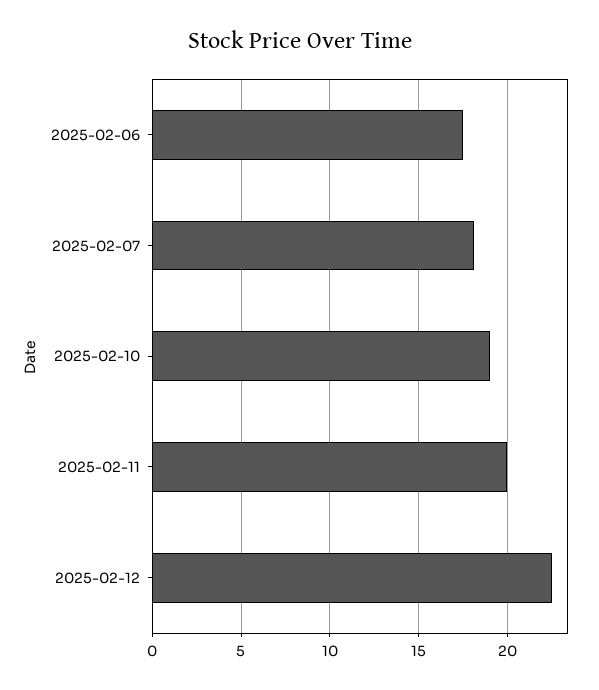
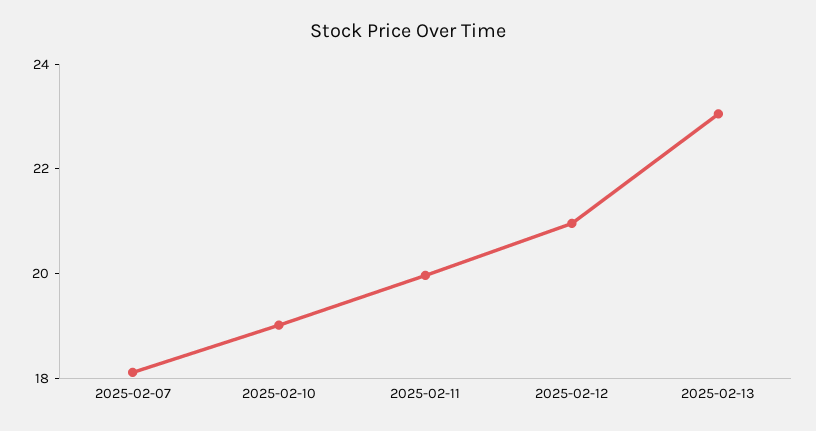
2025-02-06: 17.5 -> none
2025-02-12: 22.5 -> 21
2025-02-13: none -> 23

